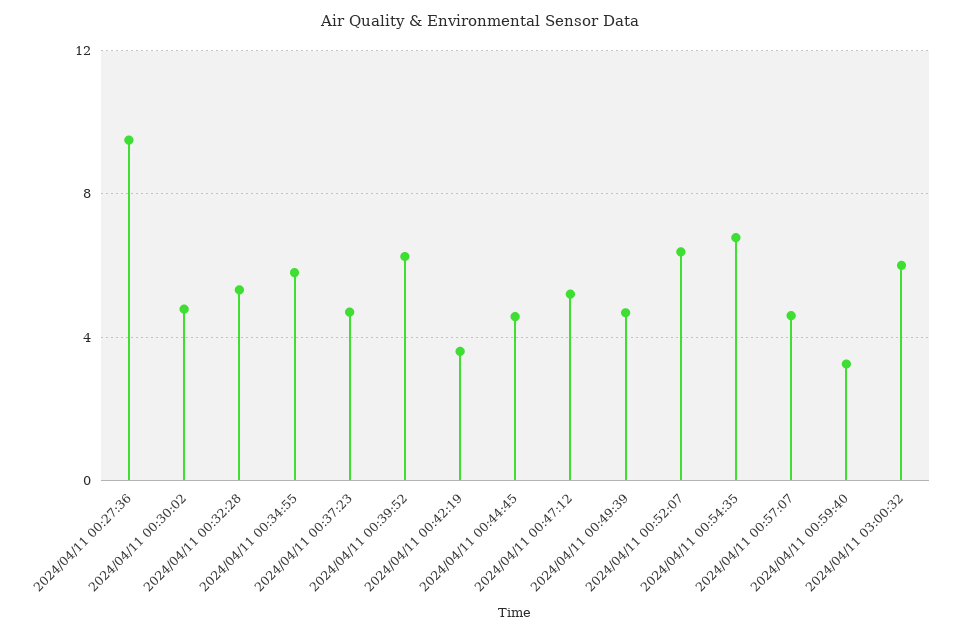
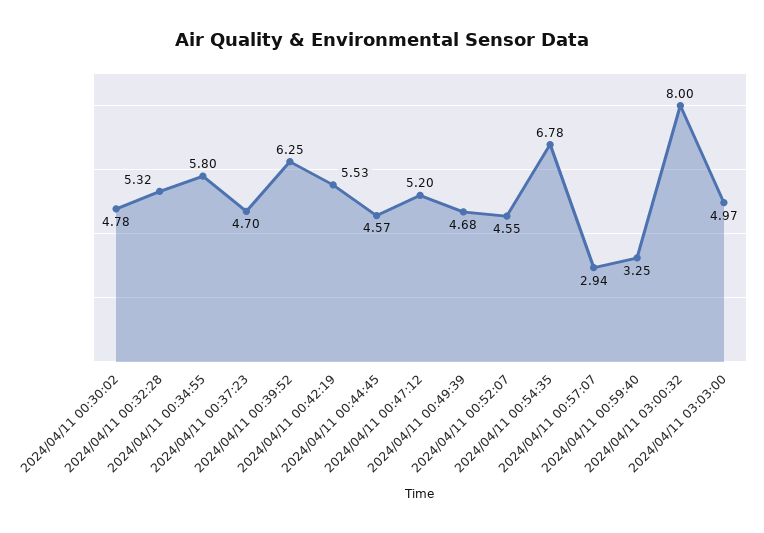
2024/04/11 00:27:36: 9.5 -> none
2024/04/11 00:42:19: 3.5 -> 5.53
2024/04/11 00:52:07: 6.5 -> 4.55
2024/04/11 00:57:07: 4.5 -> 2.94
2024/04/11 03:00:32: 6 -> 8
2024/04/11 03:03:00: none -> 4.97

